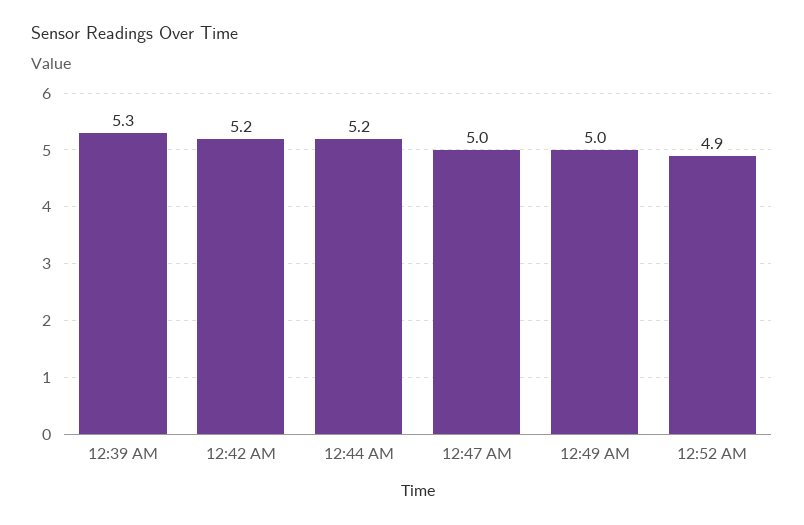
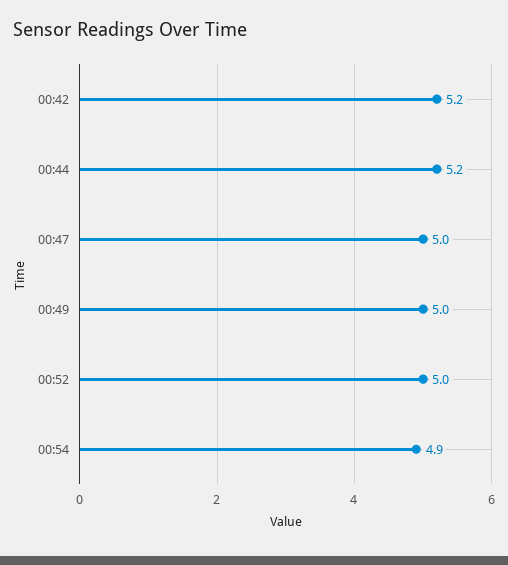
12:39 AM: 5.3 -> none
12:52 AM: 4.9 -> 5
00:54: none -> 4.9

